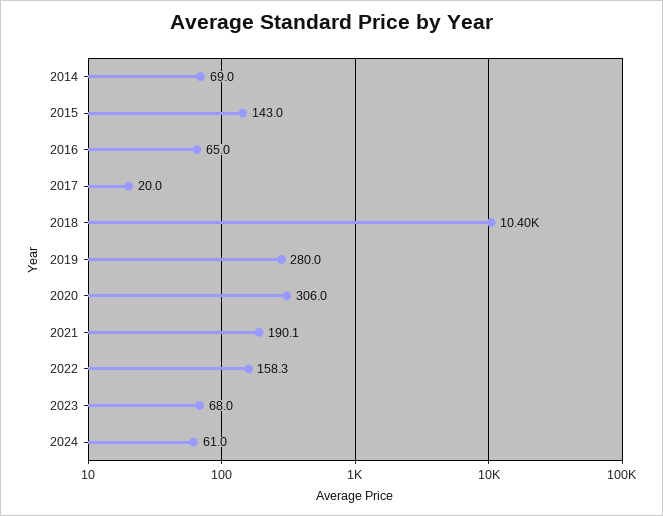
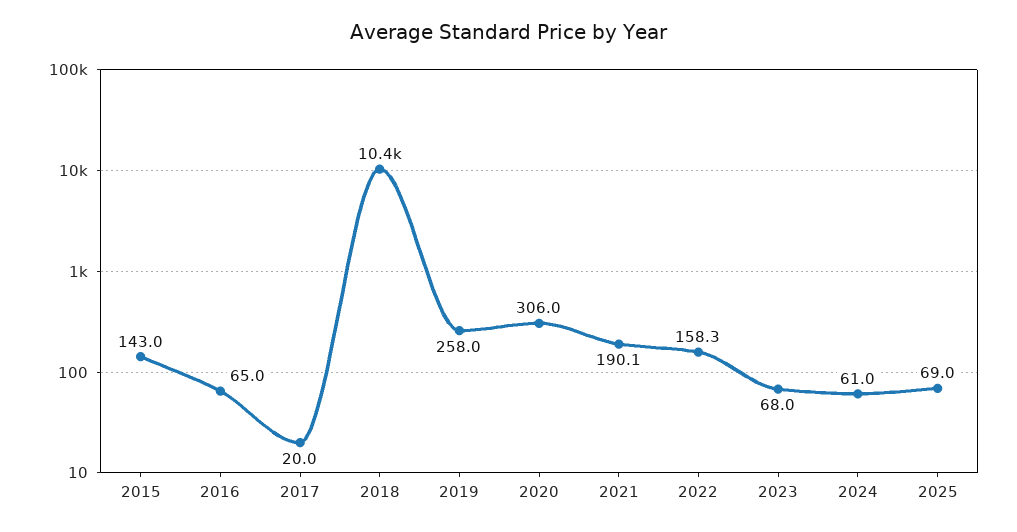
2014: 69 -> none
2019: 280 -> 258
2025: none -> 69

